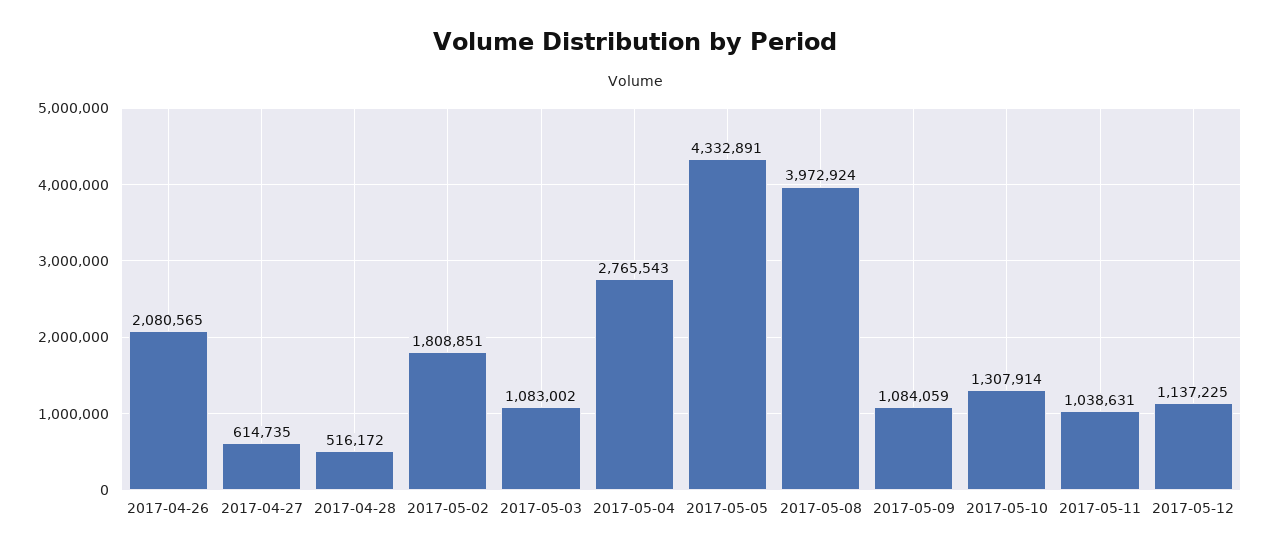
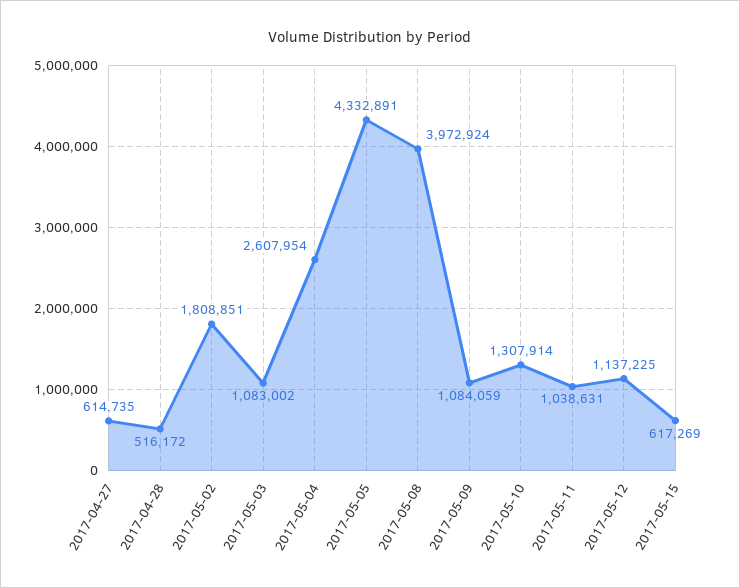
2017-04-26: 2080565 -> none
2017-05-04: 2765543 -> 2607954
2017-05-15: none -> 617269

